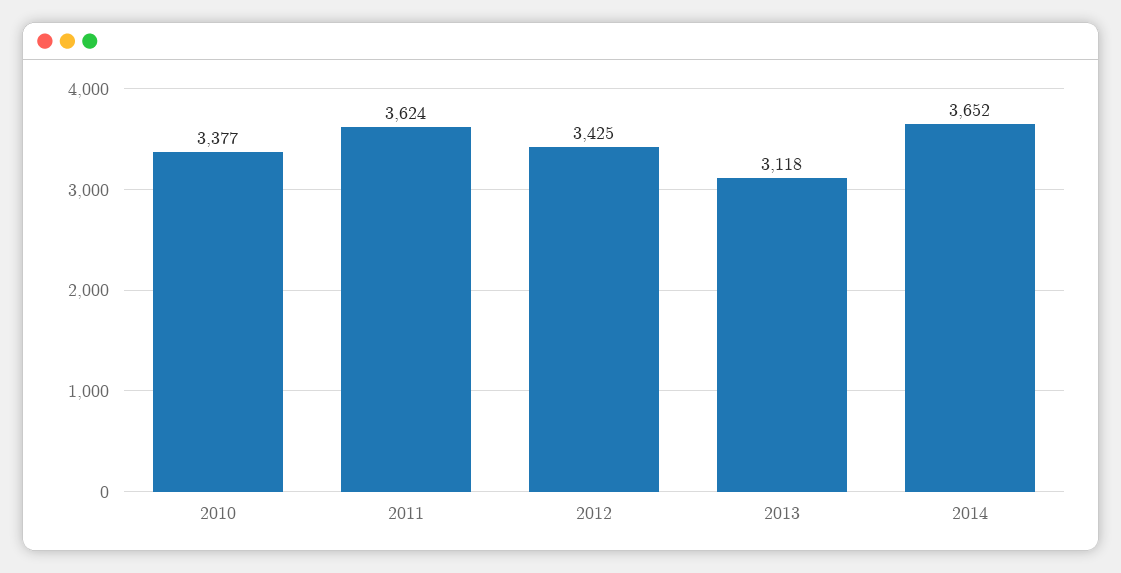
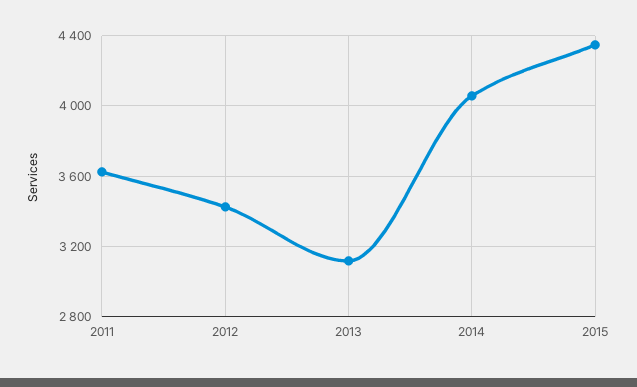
2010: 3377 -> none
2014: 3652 -> 4050
2015: none -> 4350

